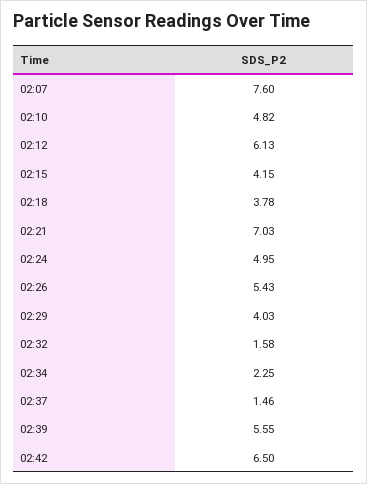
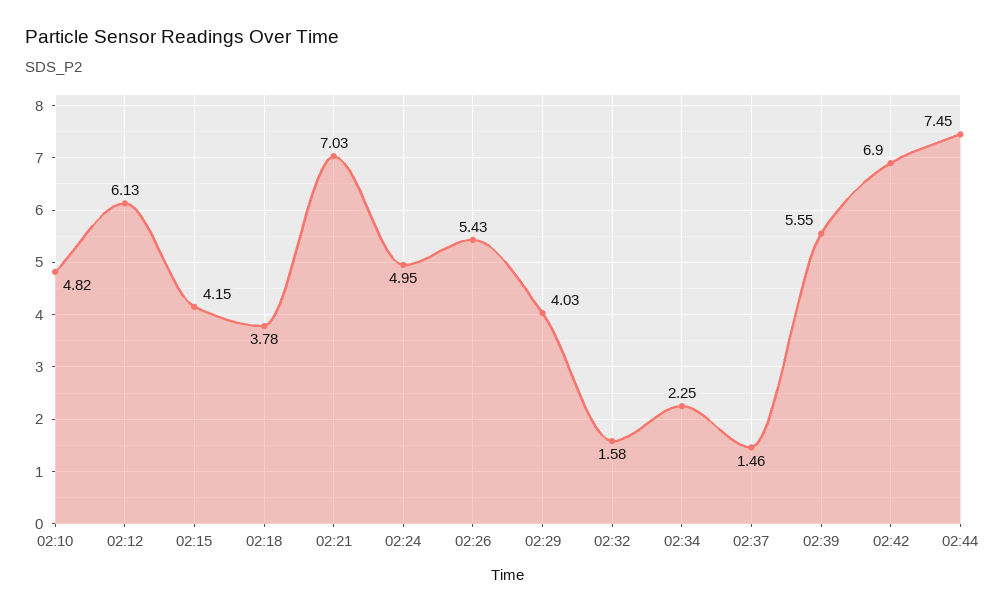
02:07: 7.6 -> none
02:42: 6.5 -> 6.9
02:44: none -> 7.45

